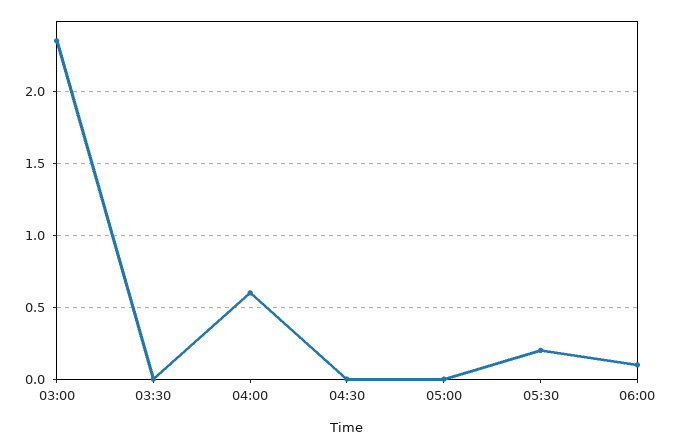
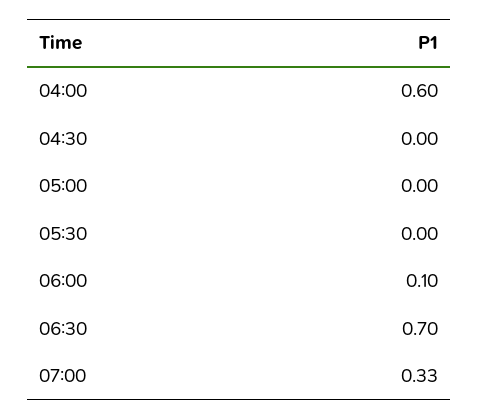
03:00: 2.35 -> none
03:30: 0 -> none
05:30: 0.2 -> 0
06:30: none -> 0.7
07:00: none -> 0.33

